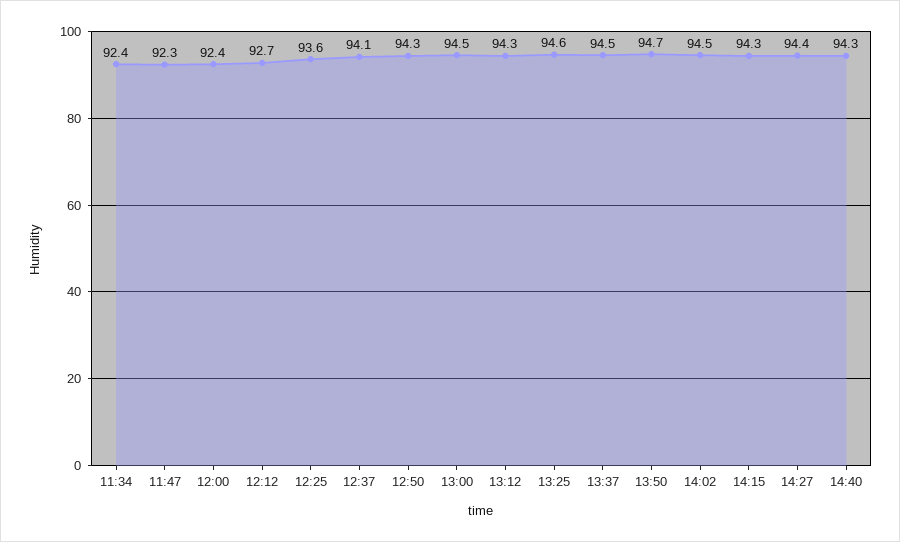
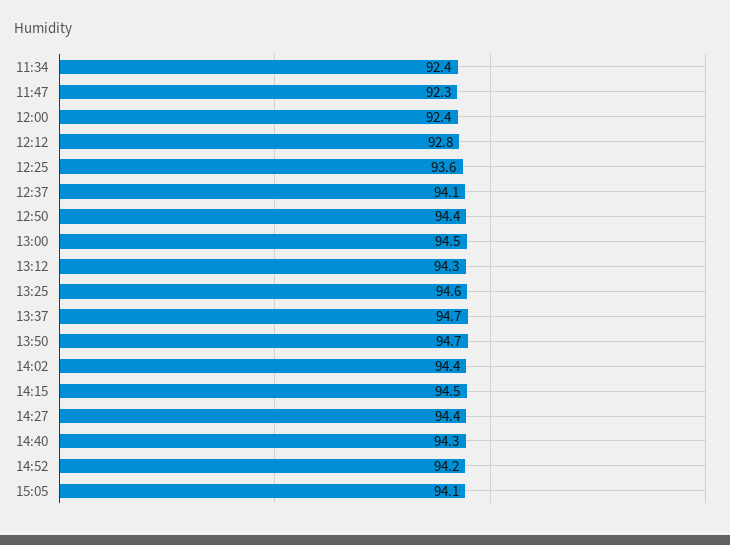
12:12: 92.7 -> 92.8
12:50: 94.3 -> 94.4
13:37: 94.5 -> 94.7
14:02: 94.5 -> 94.4
14:15: 94.3 -> 94.5
14:52: none -> 94.2
15:05: none -> 94.1

